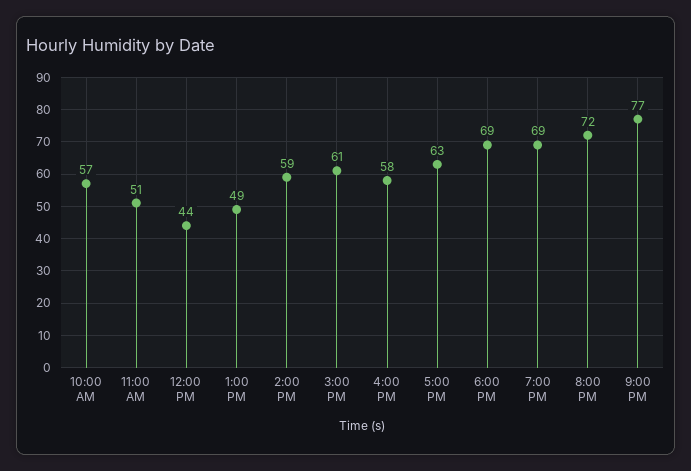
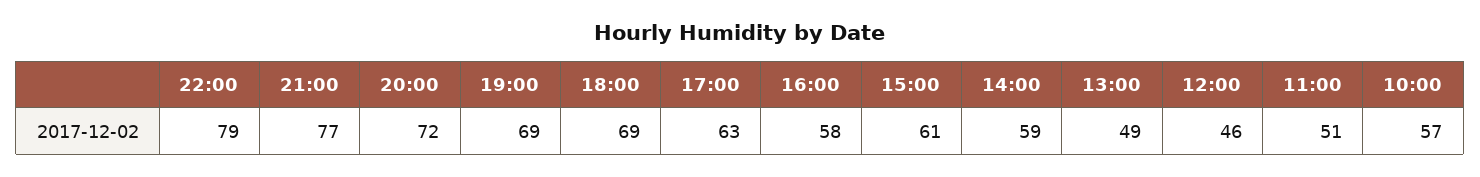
12:00 PM: 44 -> 46
22:00: none -> 79

